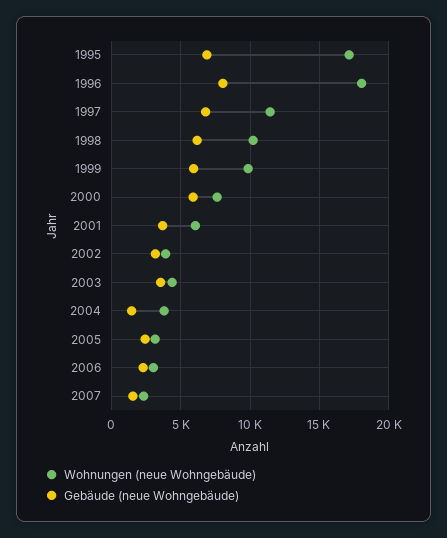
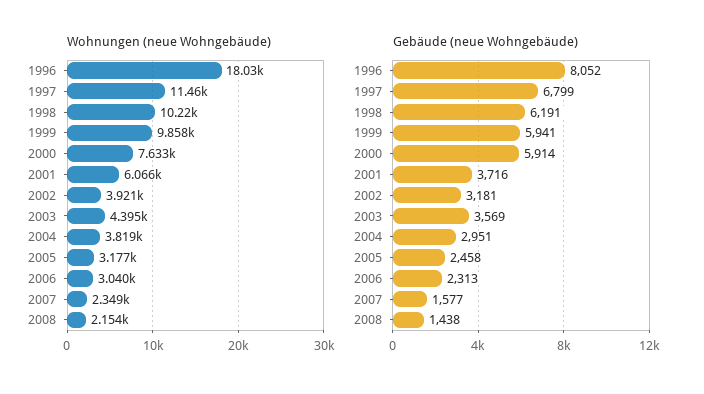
Wohnungen (neue Wohngebäude), 1995: 17000 -> none
Gebäude (neue Wohngebäude), 1995: 7000 -> none
Gebäude (neue Wohngebäude), 2004: 1500 -> 2951
Wohnungen (neue Wohngebäude), 2008: none -> 2154
Gebäude (neue Wohngebäude), 2008: none -> 1438

